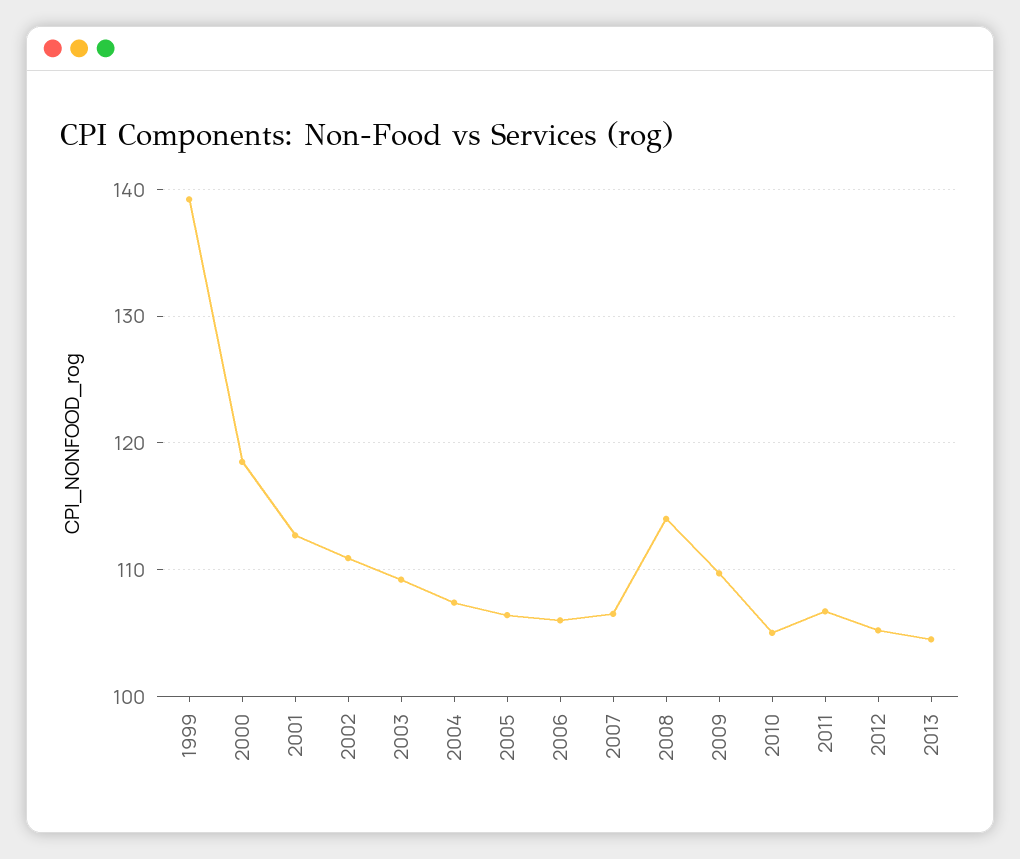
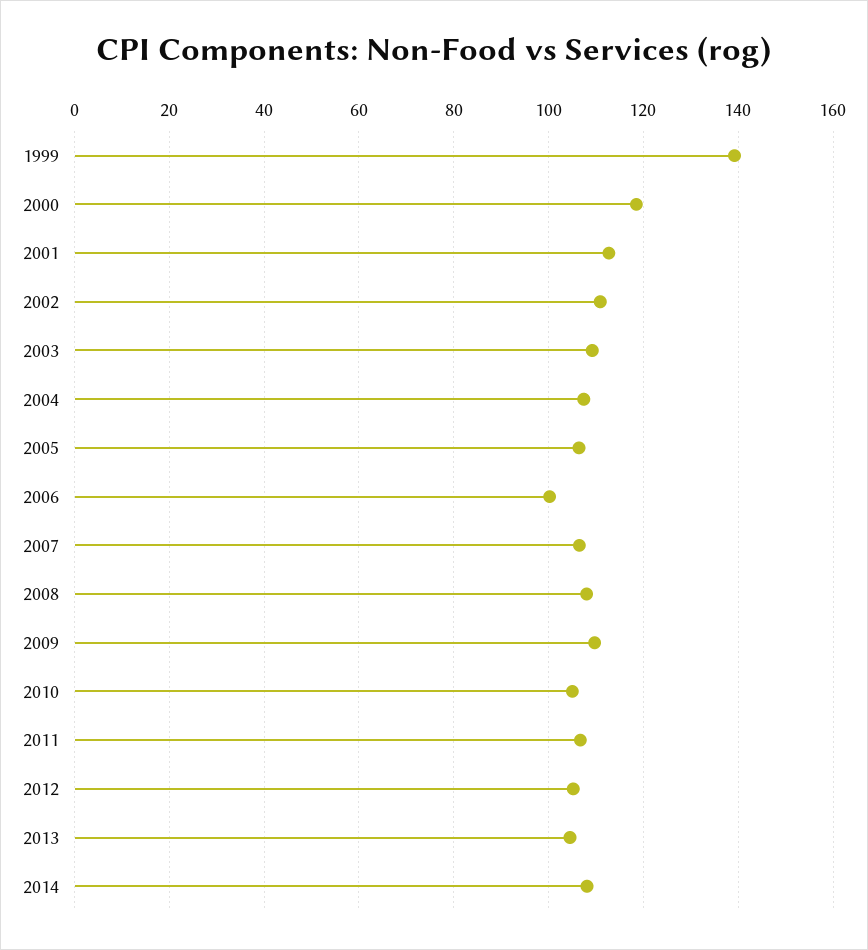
2006: 106 -> 100
2008: 114 -> 108
2014: none -> 108

